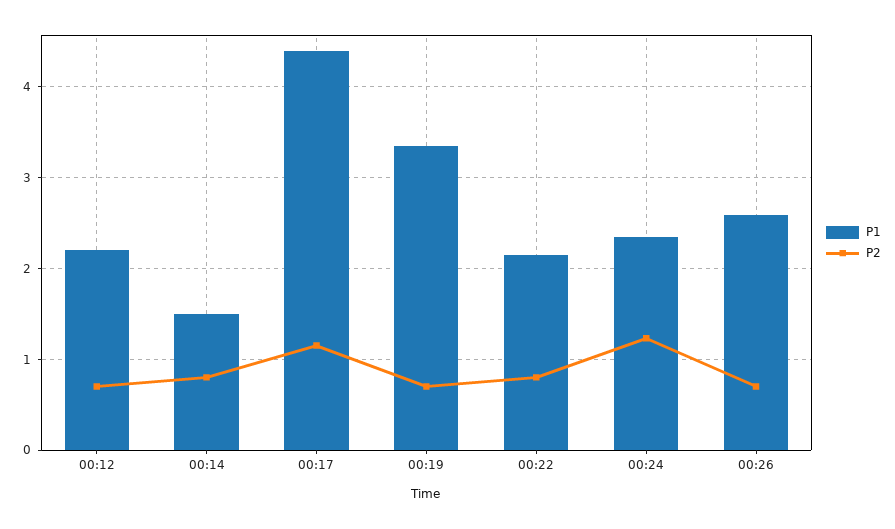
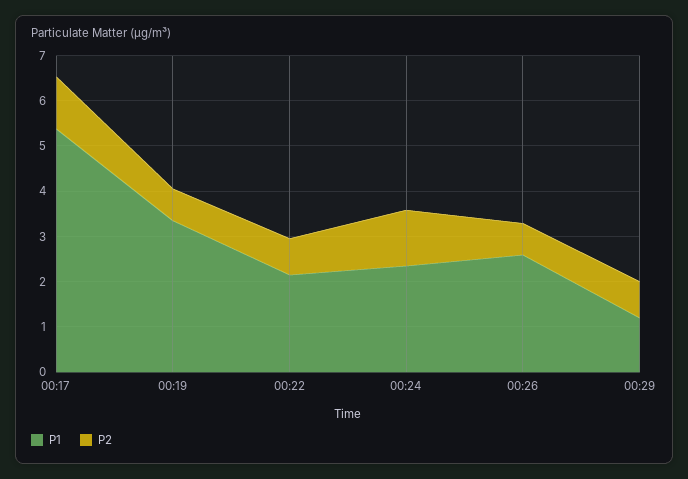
P1, 00:12: 2.2 -> none
P2, 00:12: 0.7 -> none
P1, 00:14: 1.5 -> none
P2, 00:14: 0.8 -> none
P1, 00:17: 4.4 -> 5.4
P1, 00:29: none -> 1.2
P2, 00:29: none -> 0.8

